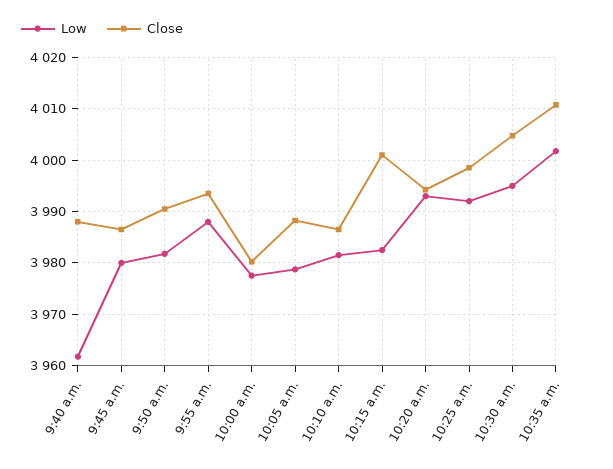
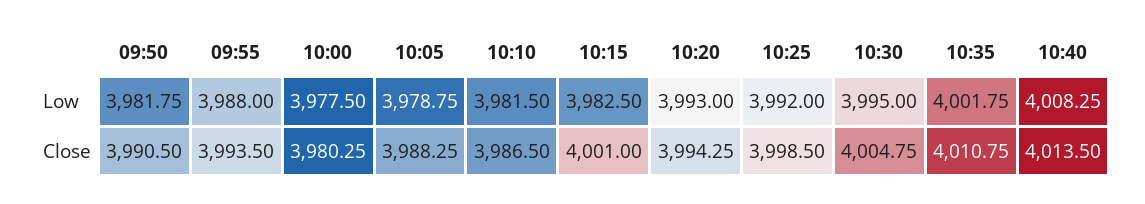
Low, 9:40 a.m.: 3962 -> none
Close, 9:40 a.m.: 3988 -> none
Low, 9:45 a.m.: 3980 -> none
Close, 9:45 a.m.: 3986 -> none
Low, 10:40: none -> 4008.25
Close, 10:40: none -> 4013.5

